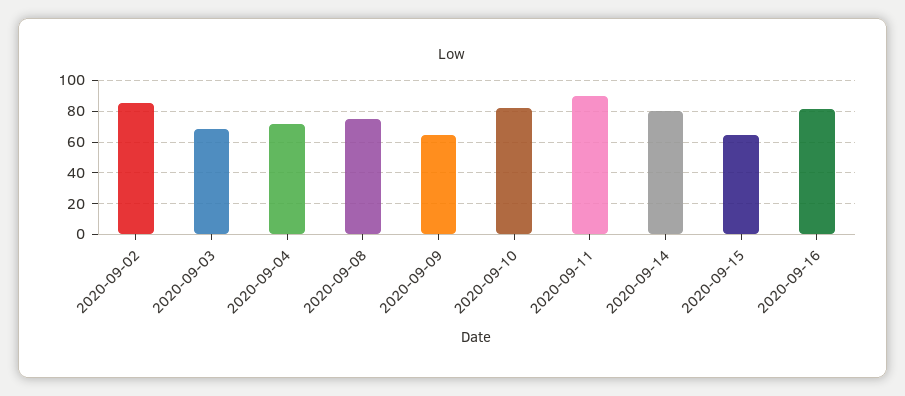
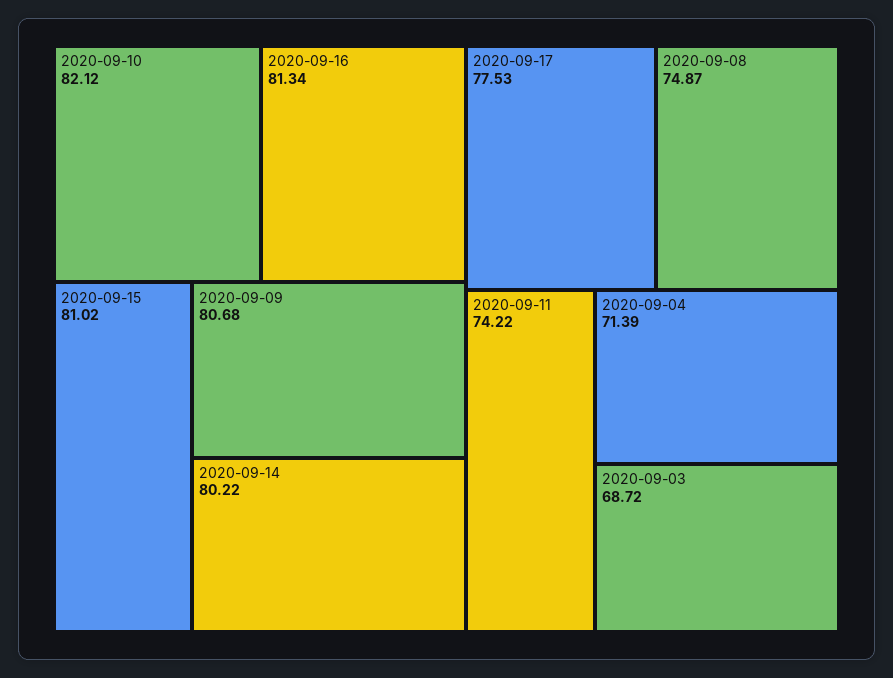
2020-09-02: 85 -> none
2020-09-09: 65 -> 80.68
2020-09-11: 90 -> 74.22
2020-09-15: 65 -> 81.02
2020-09-17: none -> 77.53

